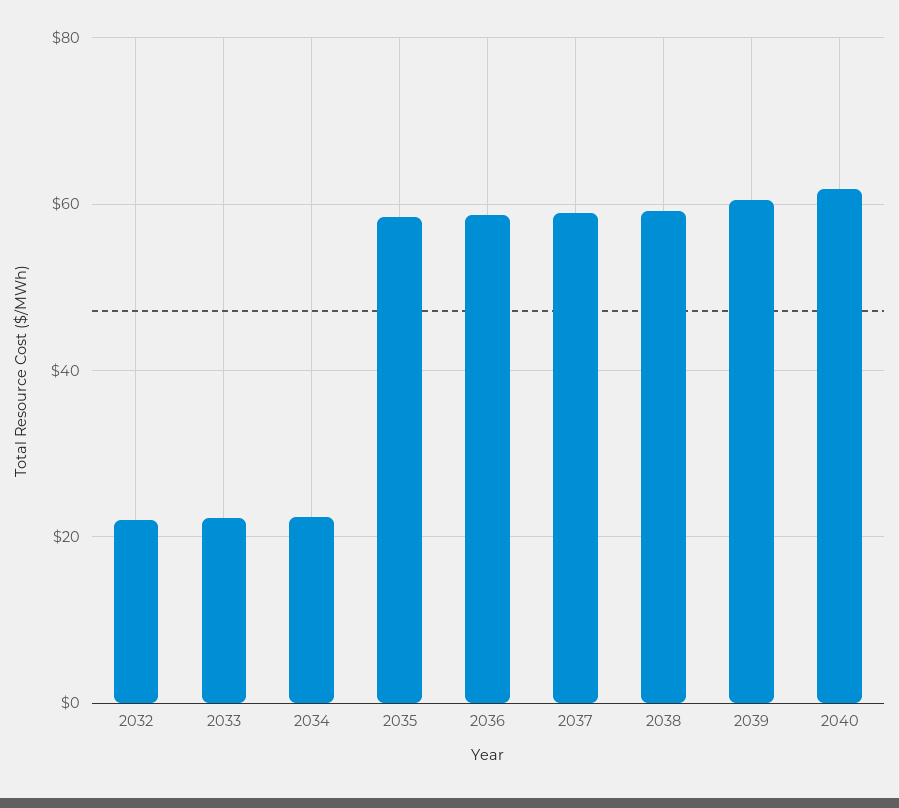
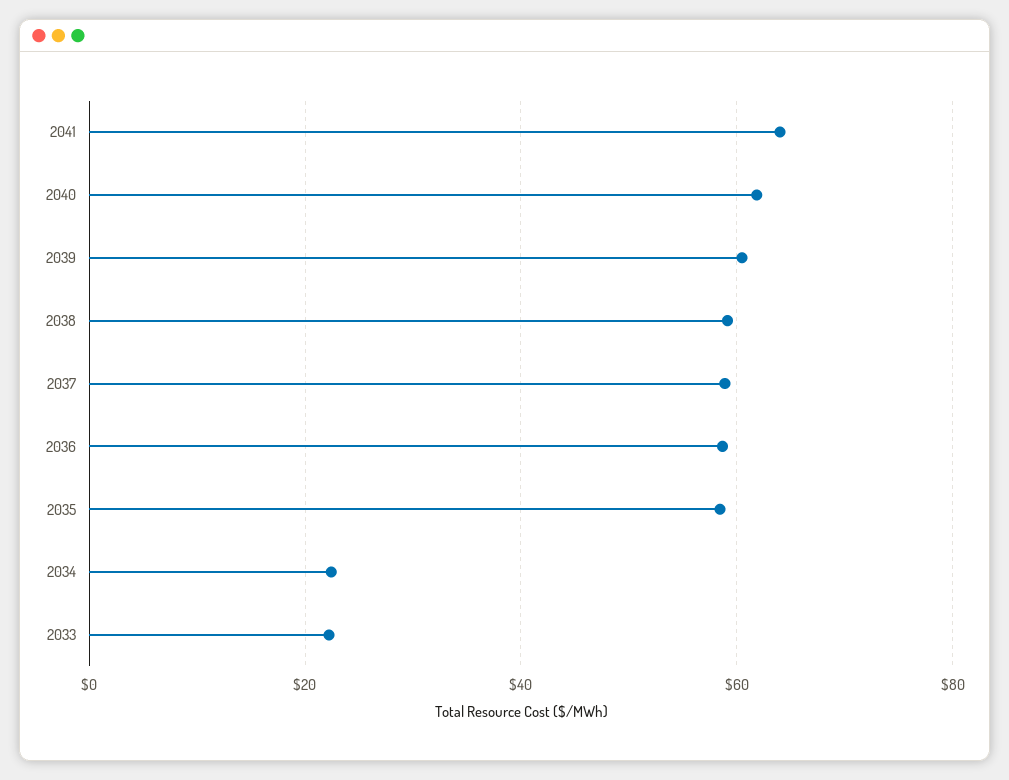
2032: 22 -> none
2041: none -> 64

